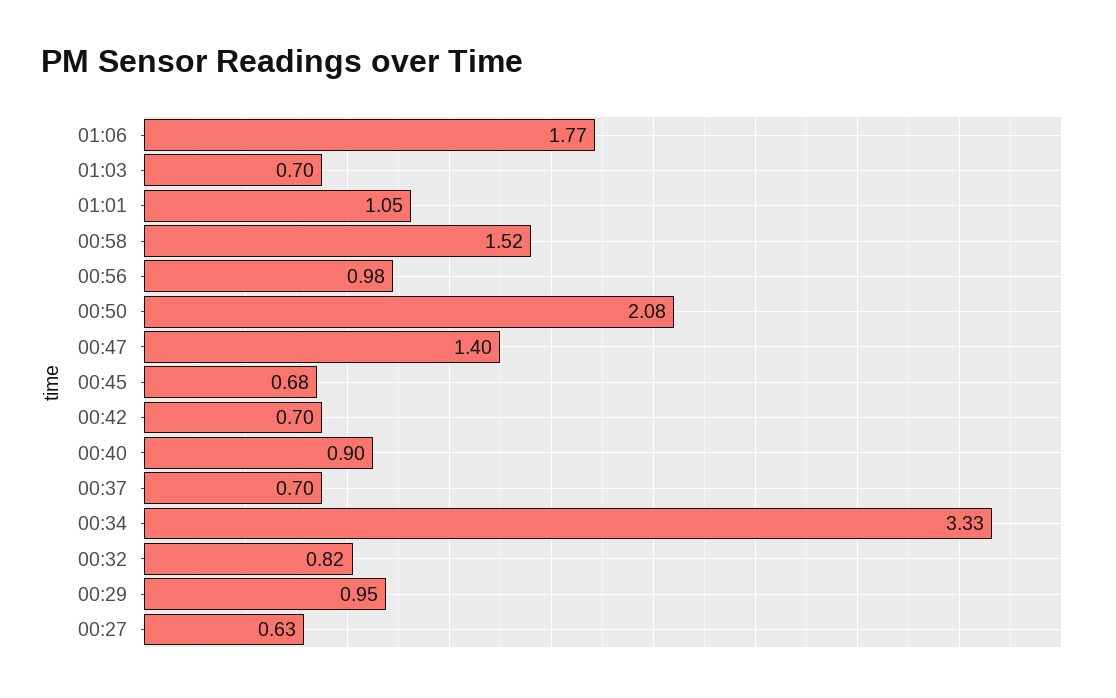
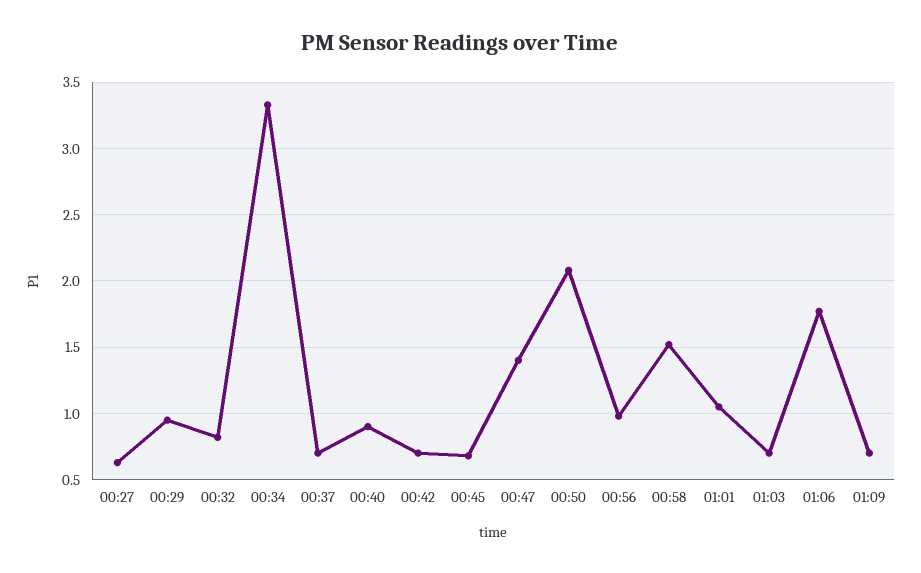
01:09: none -> 0.7

